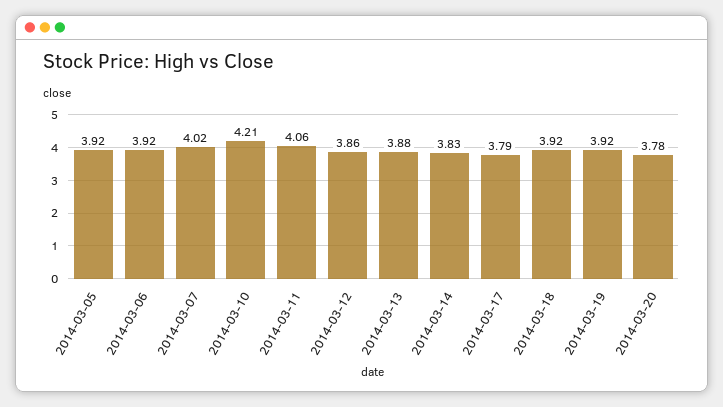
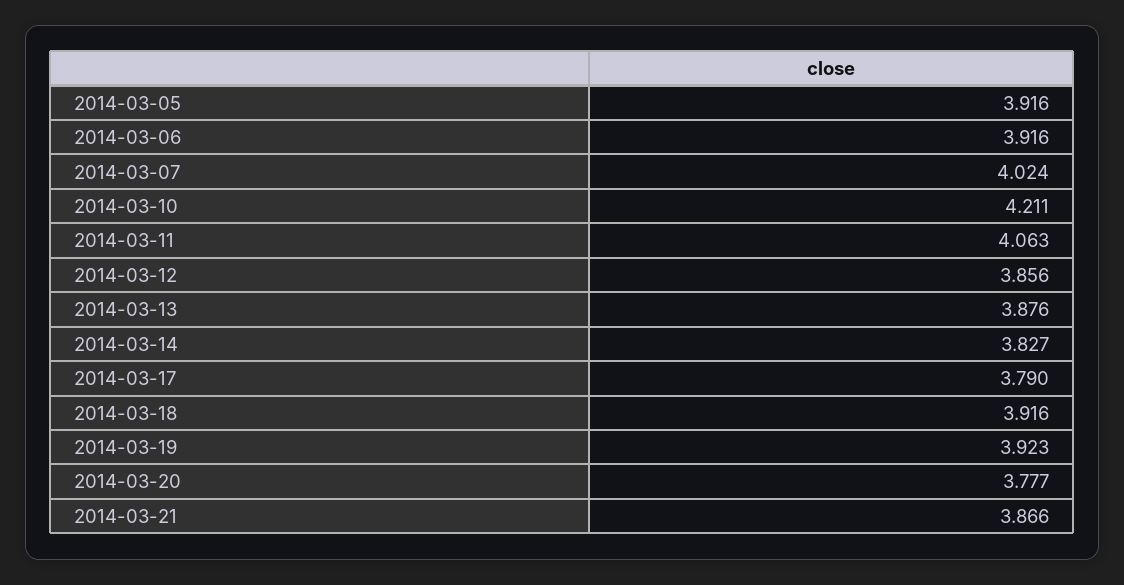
2014-03-21: none -> 3.866

